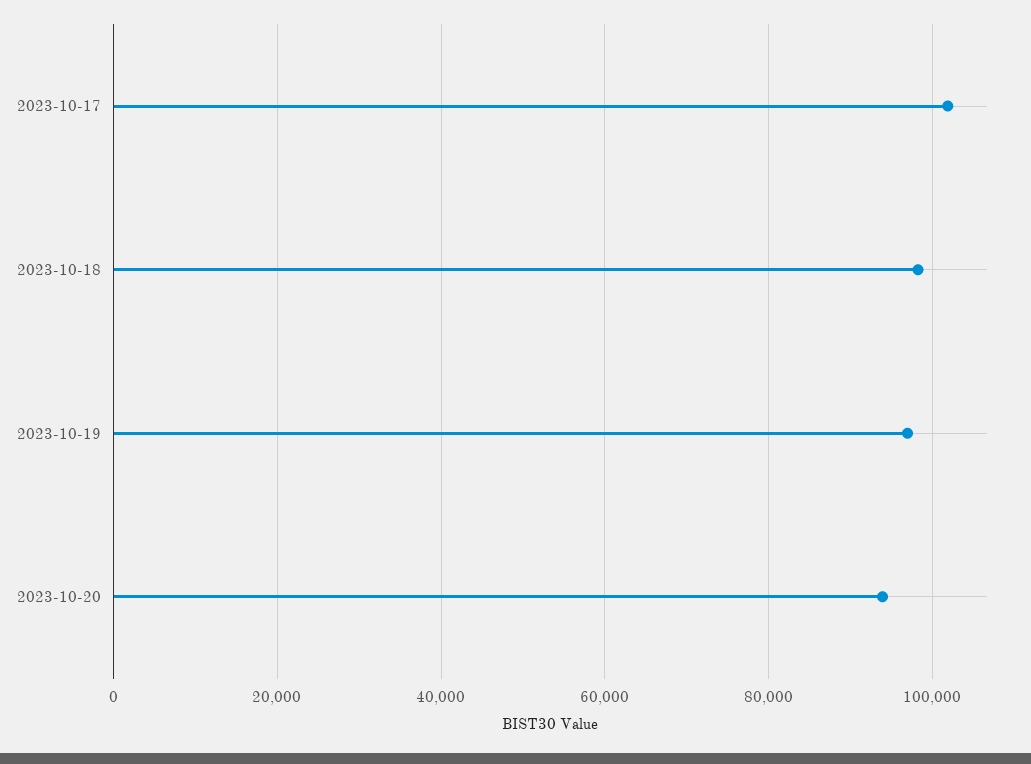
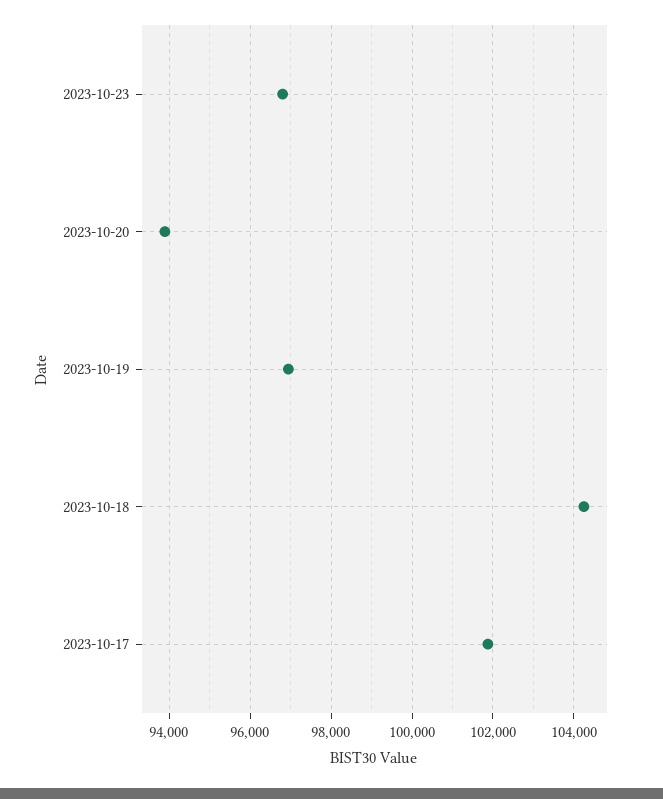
2023-10-18: 98000 -> 104200
2023-10-23: none -> 96800

